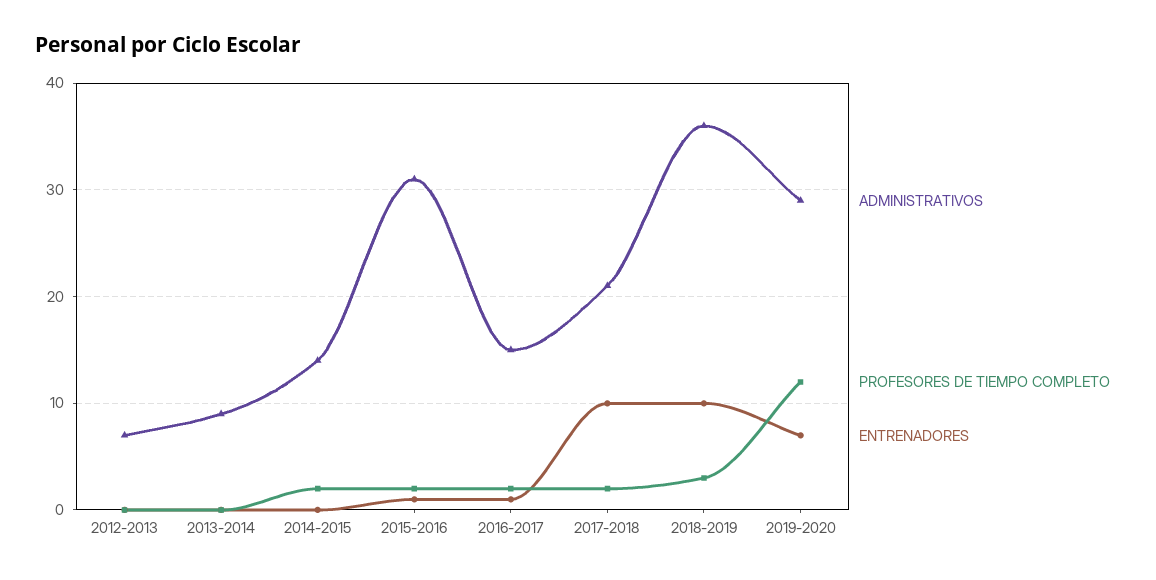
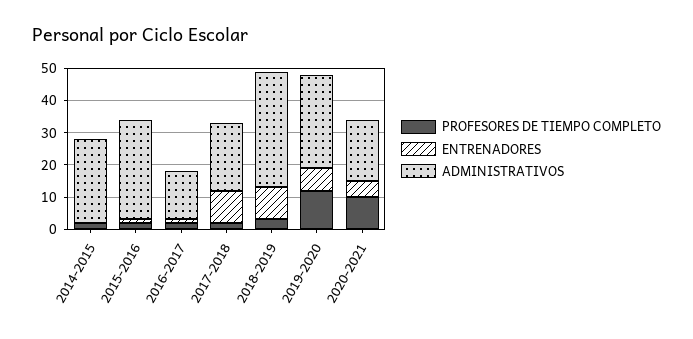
ADMINISTRATIVOS, 2012-2013: 7 -> none
PROFESORES DE TIEMPO COMPLETO, 2012-2013: 0 -> none
ENTRENADORES, 2012-2013: 0 -> none
ADMINISTRATIVOS, 2013-2014: 9 -> none
PROFESORES DE TIEMPO COMPLETO, 2013-2014: 0 -> none
ENTRENADORES, 2013-2014: 0 -> none
ADMINISTRATIVOS, 2014-2015: 14 -> 25
PROFESORES DE TIEMPO COMPLETO, 2020-2021: none -> 10
ENTRENADORES, 2020-2021: none -> 5
ADMINISTRATIVOS, 2020-2021: none -> 20

